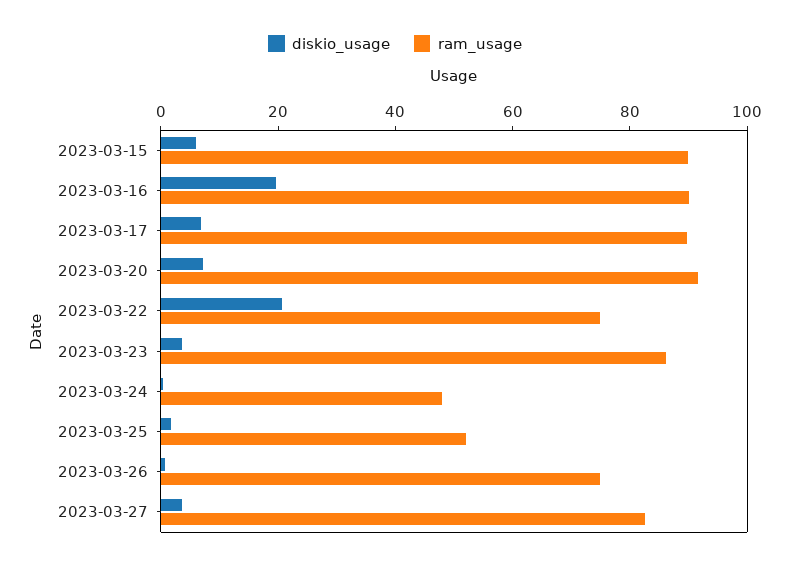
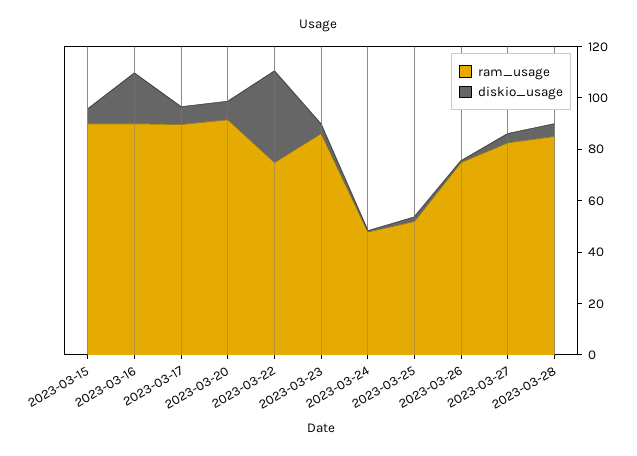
diskio_usage, 2023-03-22: 20 -> 35
ram_usage, 2023-03-28: none -> 85
diskio_usage, 2023-03-28: none -> 5

